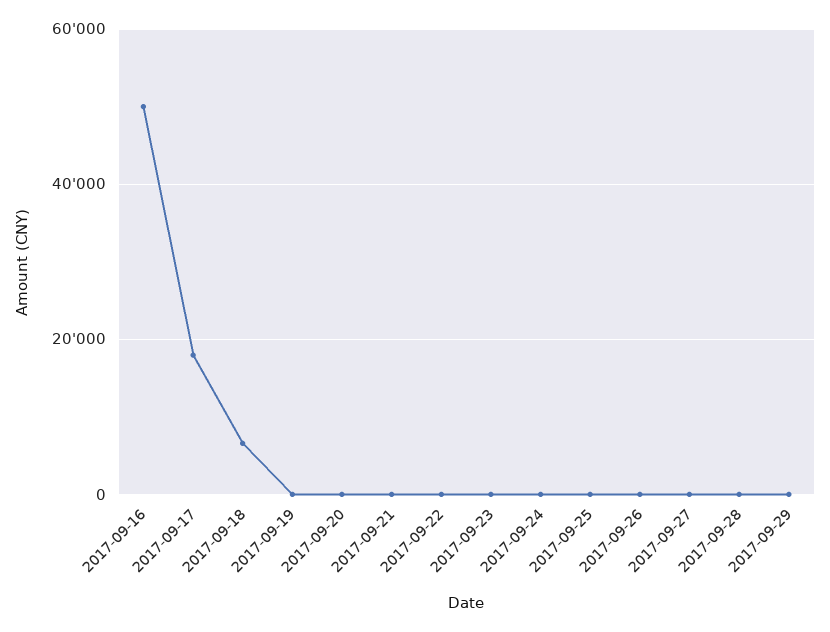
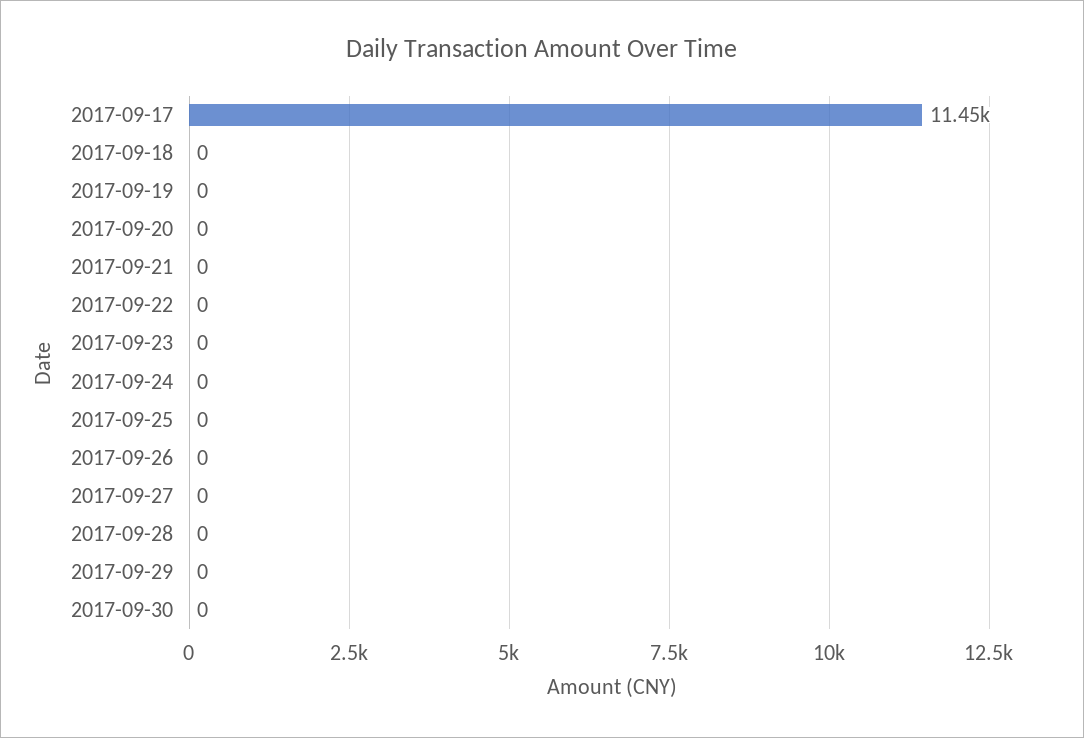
2017-09-16: 50000 -> none
2017-09-17: 18000 -> 11450
2017-09-18: 6000 -> 0
2017-09-30: none -> 0

